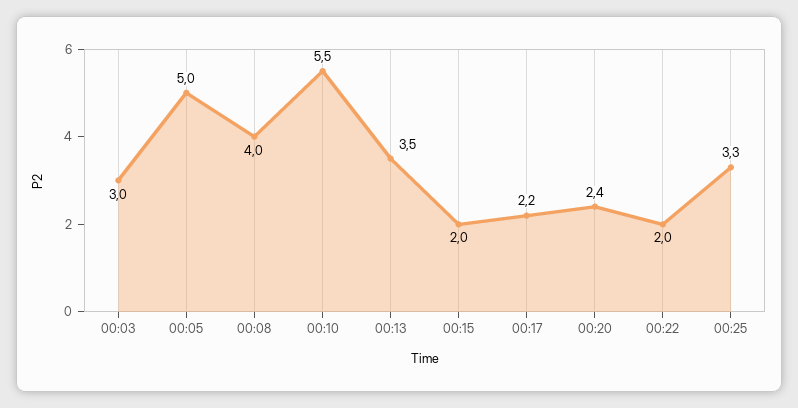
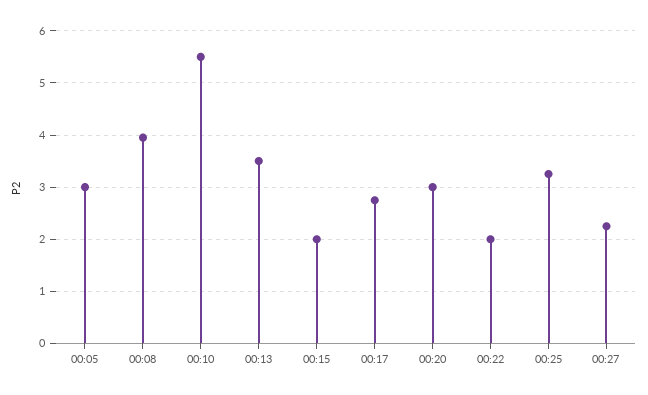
00:03: 3 -> none
00:05: 5 -> 3
00:17: 2.2 -> 2.8
00:20: 2.4 -> 3
00:27: none -> 2.2

